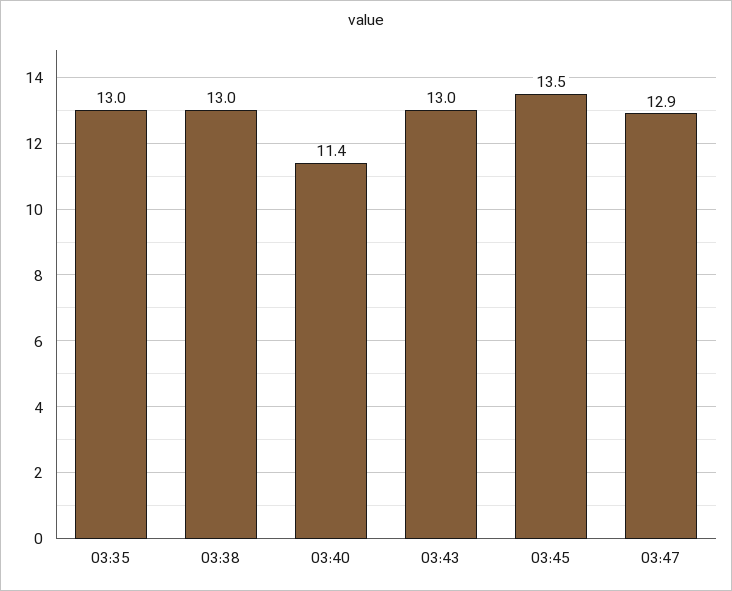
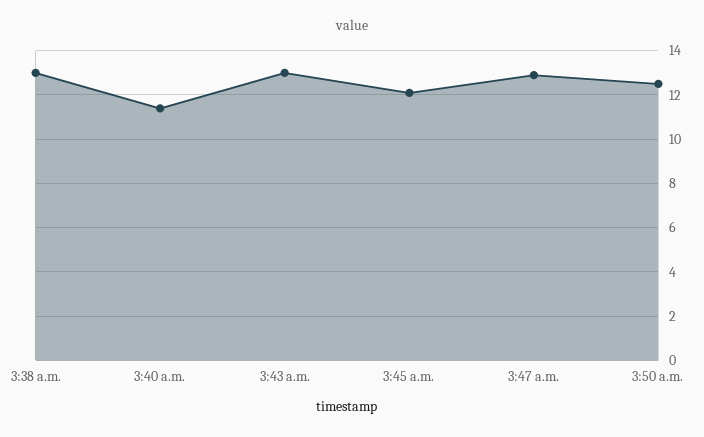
03:35: 13 -> none
03:45: 13.5 -> 12
3:50 a.m.: none -> 12.5

